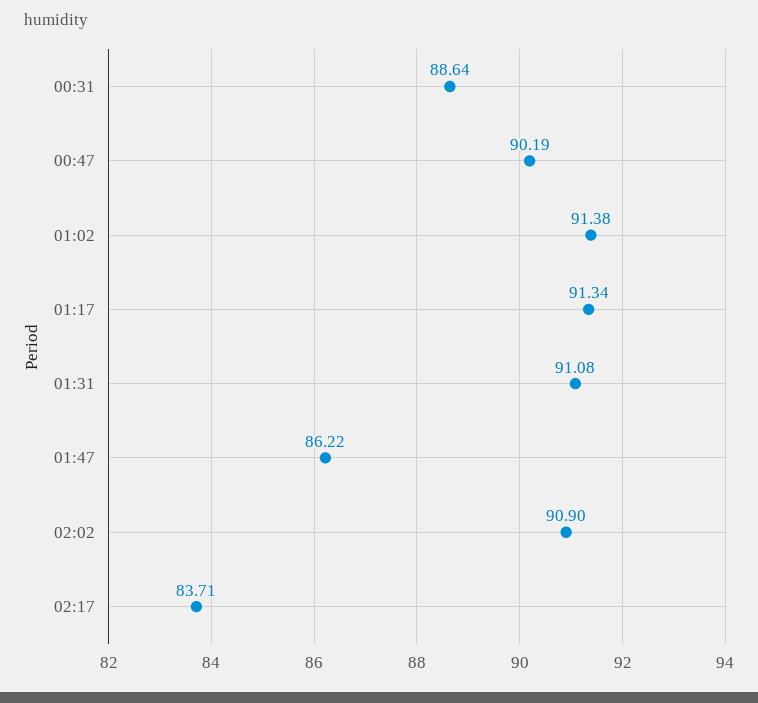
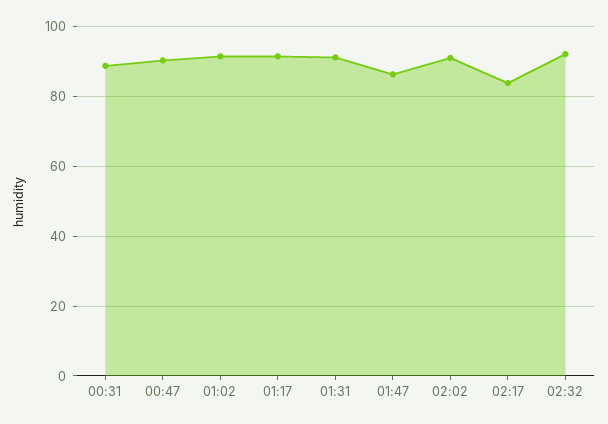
02:32: none -> 92

